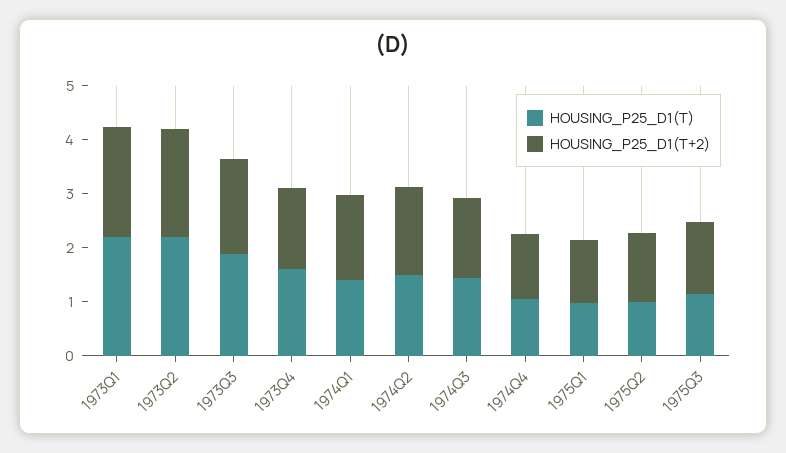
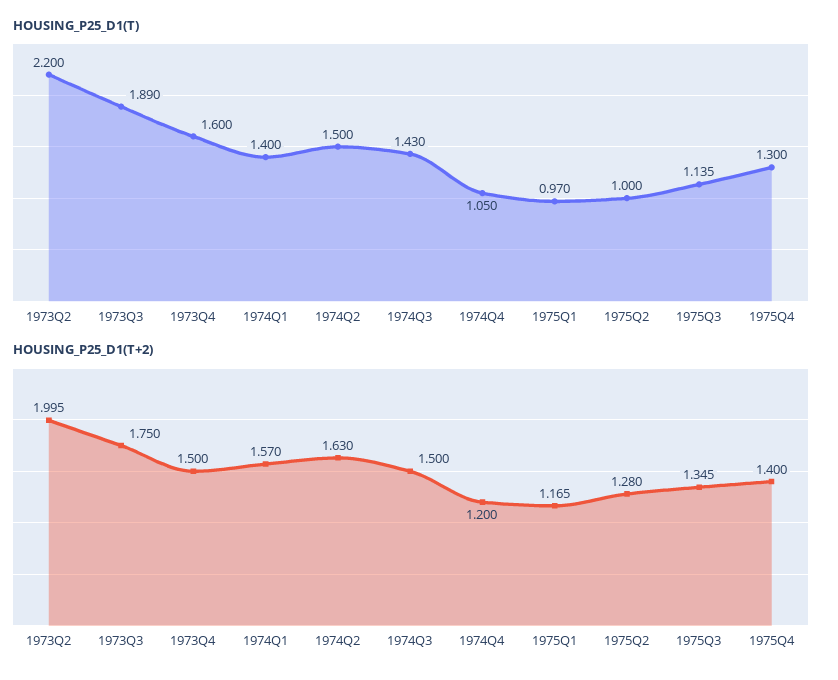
HOUSING_P25_D1(T), 1973Q1: 2.2 -> none
HOUSING_P25_D1(T+2), 1973Q1: 2 -> none
HOUSING_P25_D1(T), 1975Q4: none -> 1.3
HOUSING_P25_D1(T+2), 1975Q4: none -> 1.4

